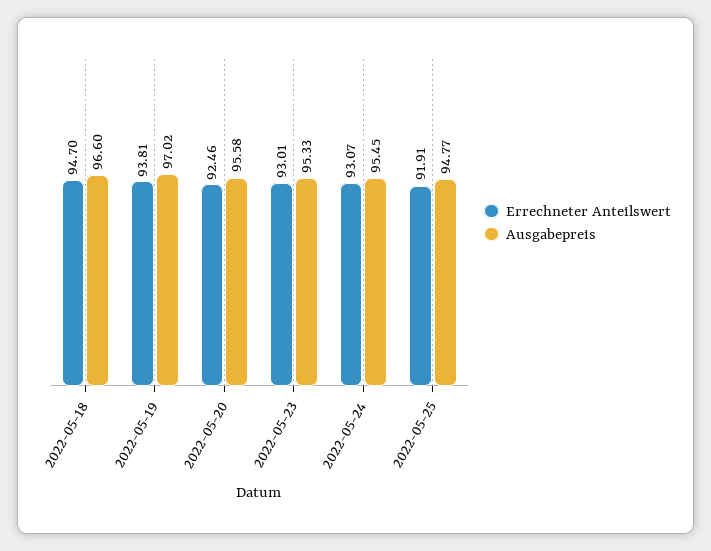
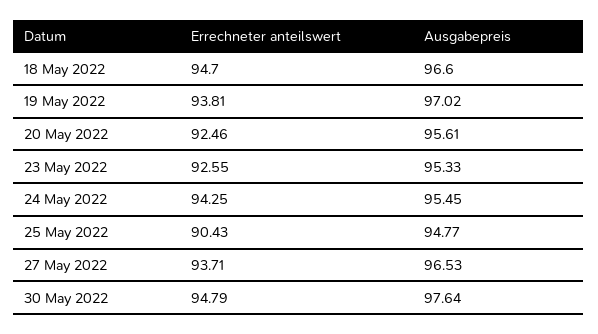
Ausgabepreis, 2022-05-20: 95.58 -> 95.61
Errechneter Anteilswert, 2022-05-23: 93.01 -> 92.55
Errechneter Anteilswert, 2022-05-24: 93.07 -> 94.25
Errechneter Anteilswert, 2022-05-25: 91.91 -> 90.43
Errechneter Anteilswert, 27 May 2022: none -> 93.71
Ausgabepreis, 27 May 2022: none -> 96.53
Errechneter Anteilswert, 30 May 2022: none -> 94.79
Ausgabepreis, 30 May 2022: none -> 97.64

